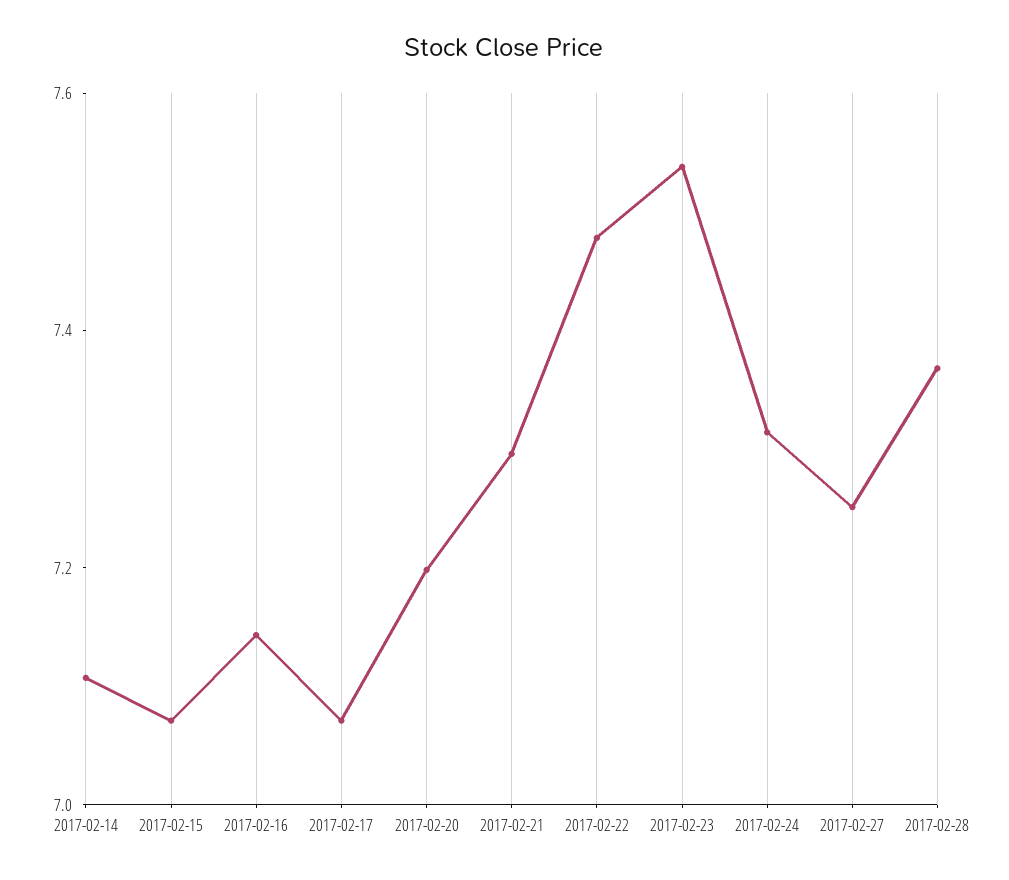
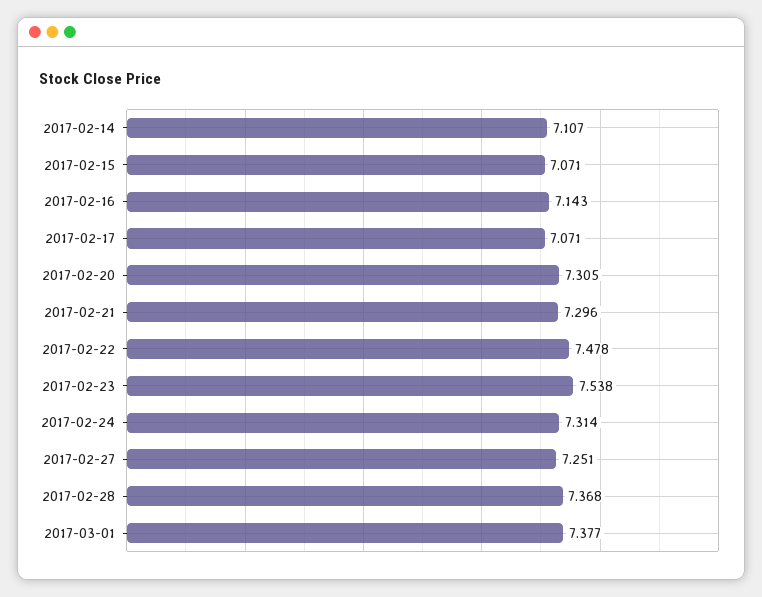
2017-02-20: 7.2 -> 7.305
2017-03-01: none -> 7.377

